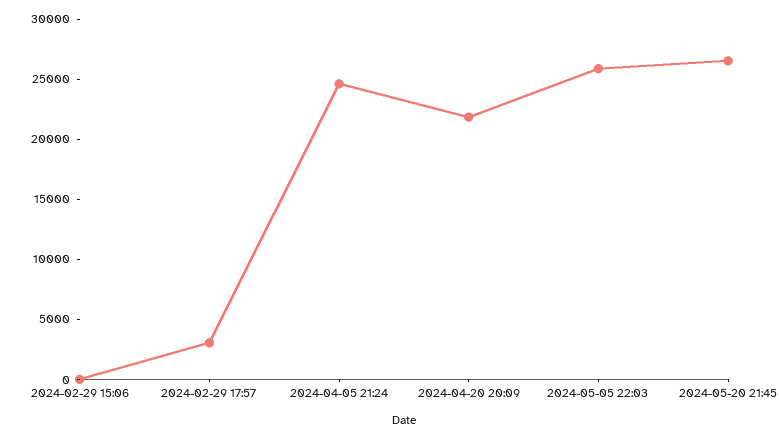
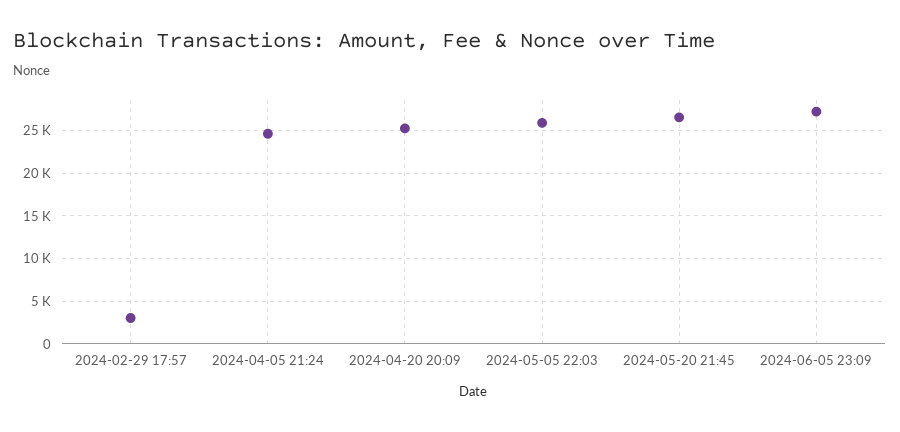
2024-02-29 15:06: 0 -> none
2024-04-20 20:09: 22000 -> 25000
2024-06-05 23:09: none -> 27000

